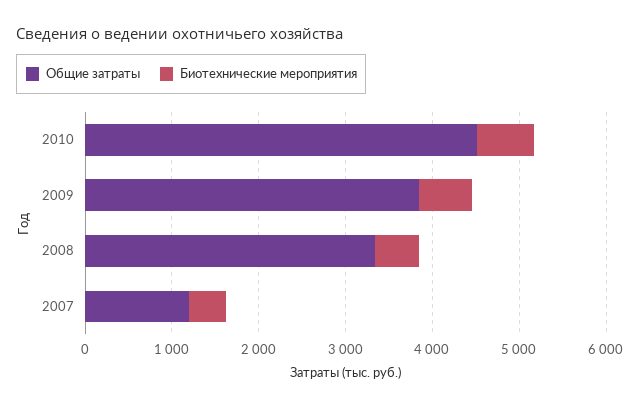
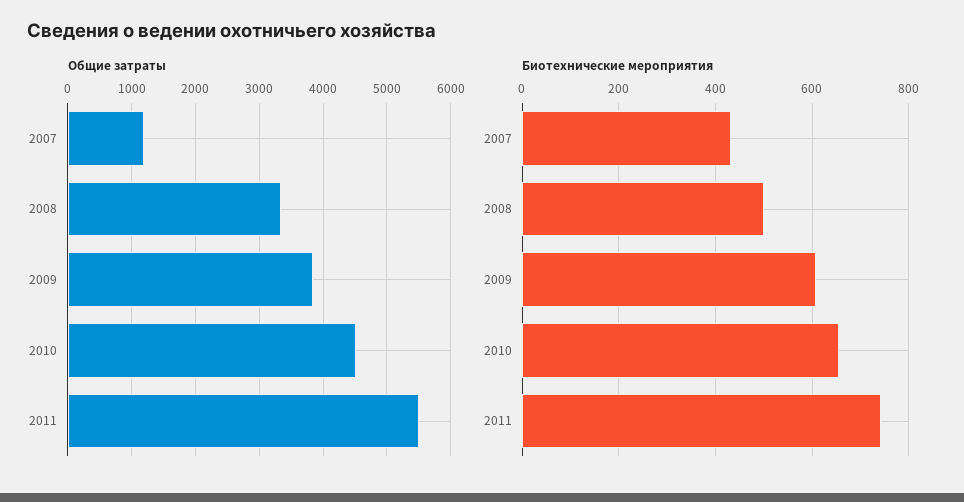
Общие затраты, 2011: none -> 5500
Биотехнические мероприятия, 2011: none -> 740

